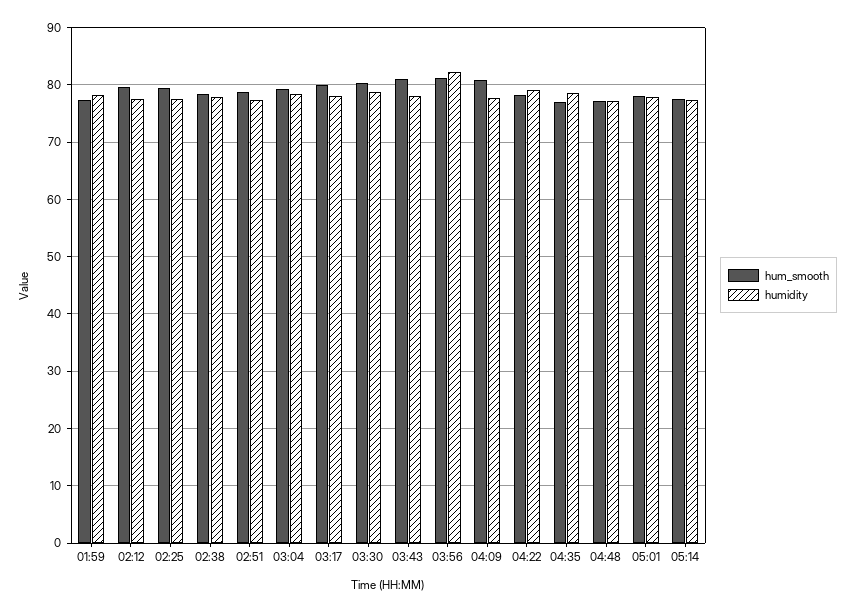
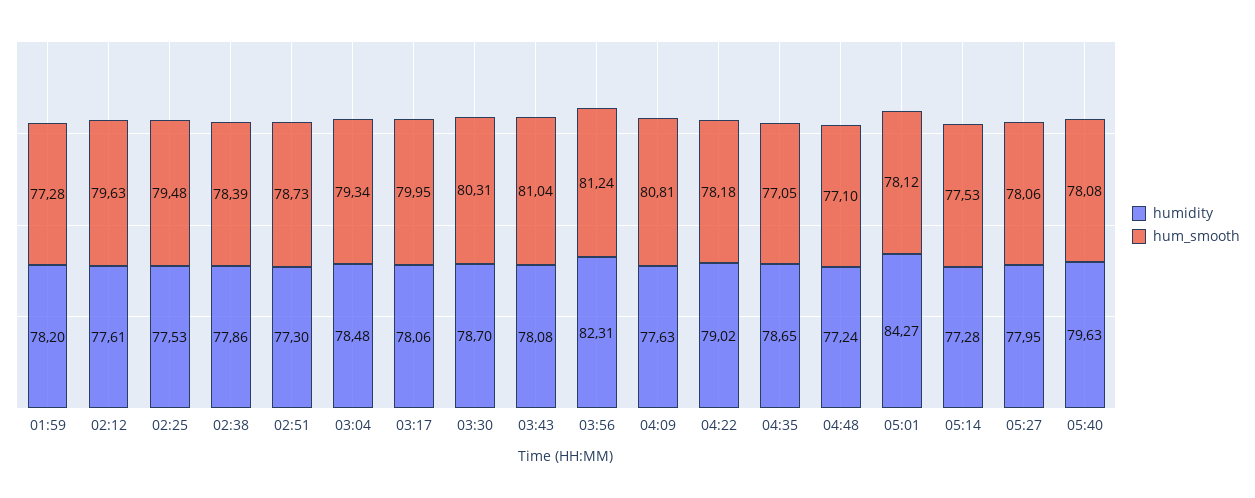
humidity, 05:01: 78 -> 84.27
humidity, 05:27: none -> 77.95
hum_smooth, 05:27: none -> 78.06
humidity, 05:40: none -> 79.63
hum_smooth, 05:40: none -> 78.08

